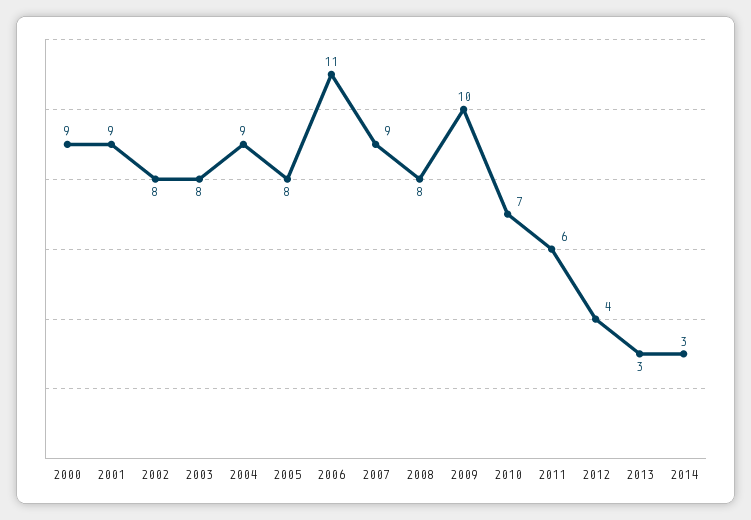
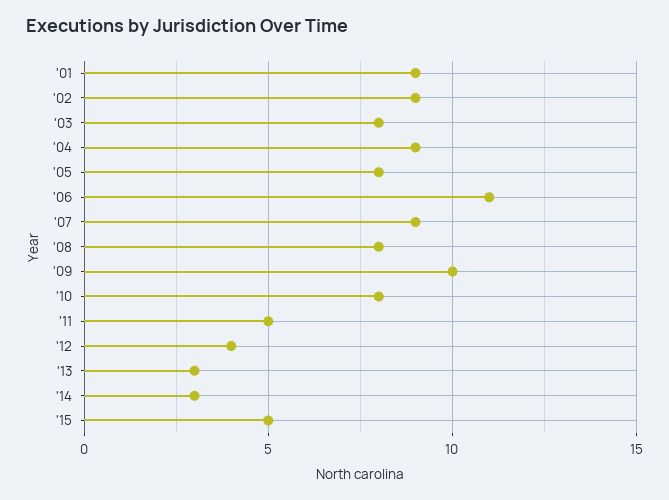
2000: 9 -> none
2002: 8 -> 9
2010: 7 -> 8
2011: 6 -> 5
'15: none -> 5

